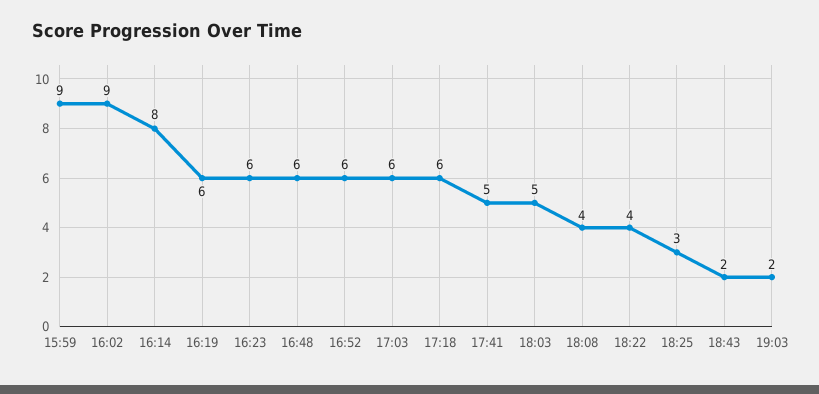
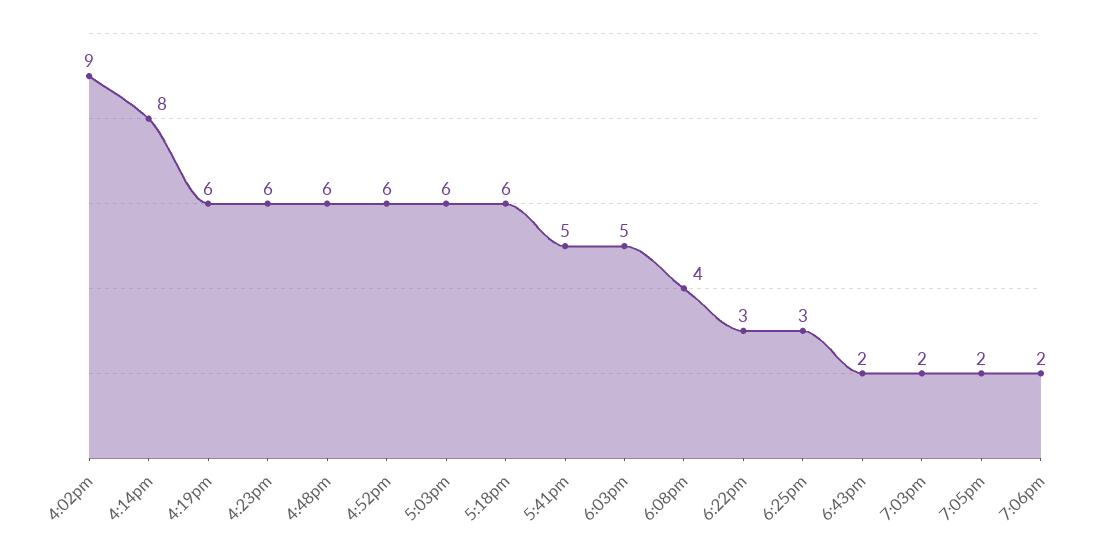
15:59: 9 -> none
18:22: 4 -> 3
7:05pm: none -> 2
7:06pm: none -> 2

